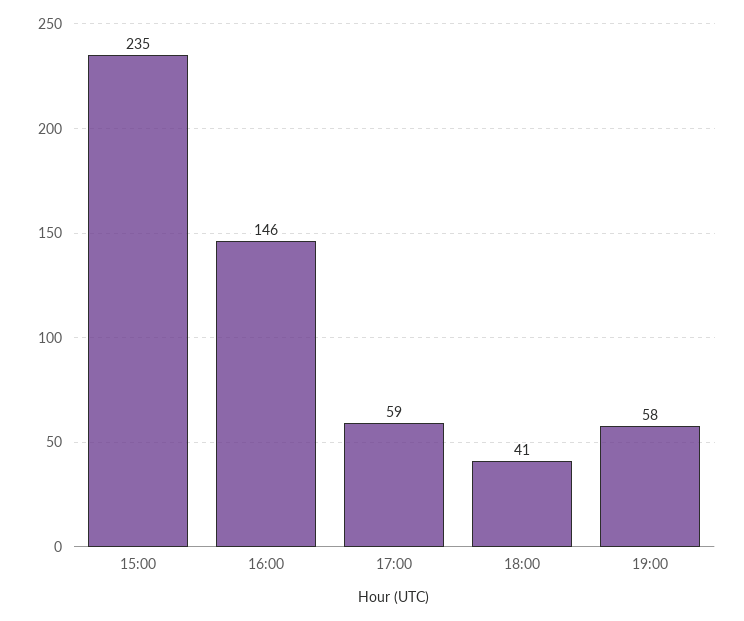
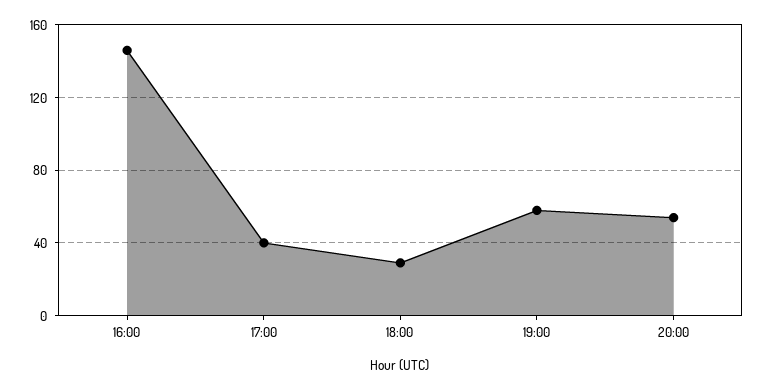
15:00: 235 -> none
17:00: 59 -> 40
18:00: 41 -> 30
20:00: none -> 55

